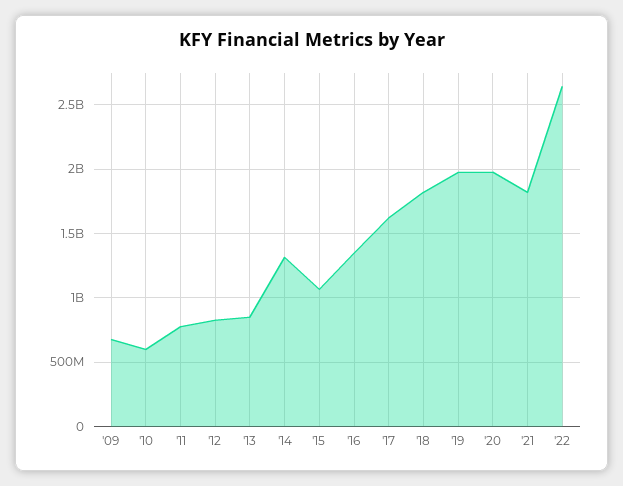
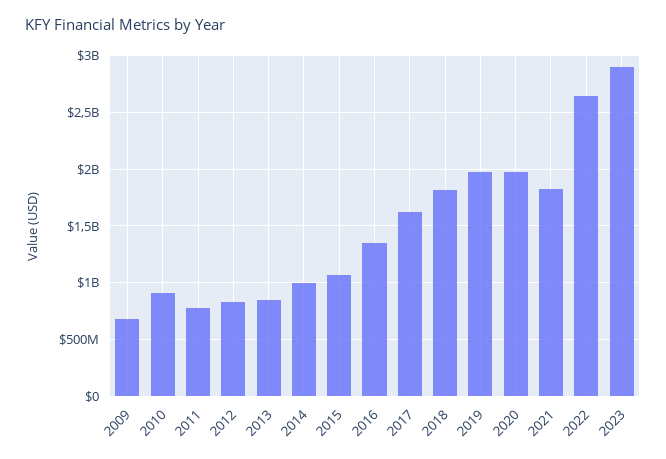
'10: 600000000 -> 900000000
'14: 1300000000 -> 1000000000
2023: none -> 2900000000

